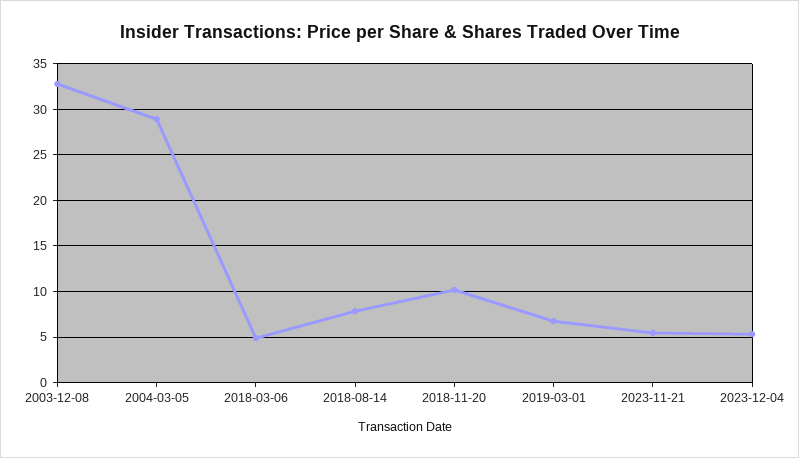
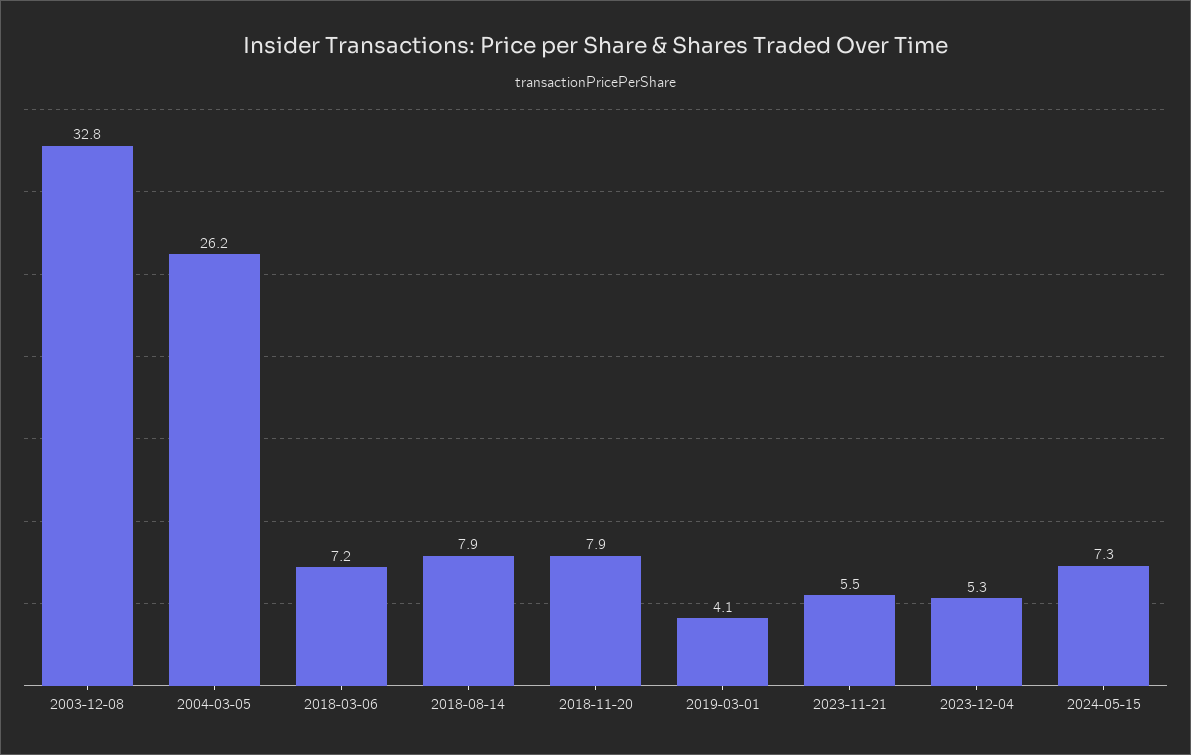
2004-03-05: 29 -> 26.2
2018-03-06: 5 -> 7.2
2018-11-20: 10 -> 7.9
2019-03-01: 7 -> 4.1
2024-05-15: none -> 7.3

